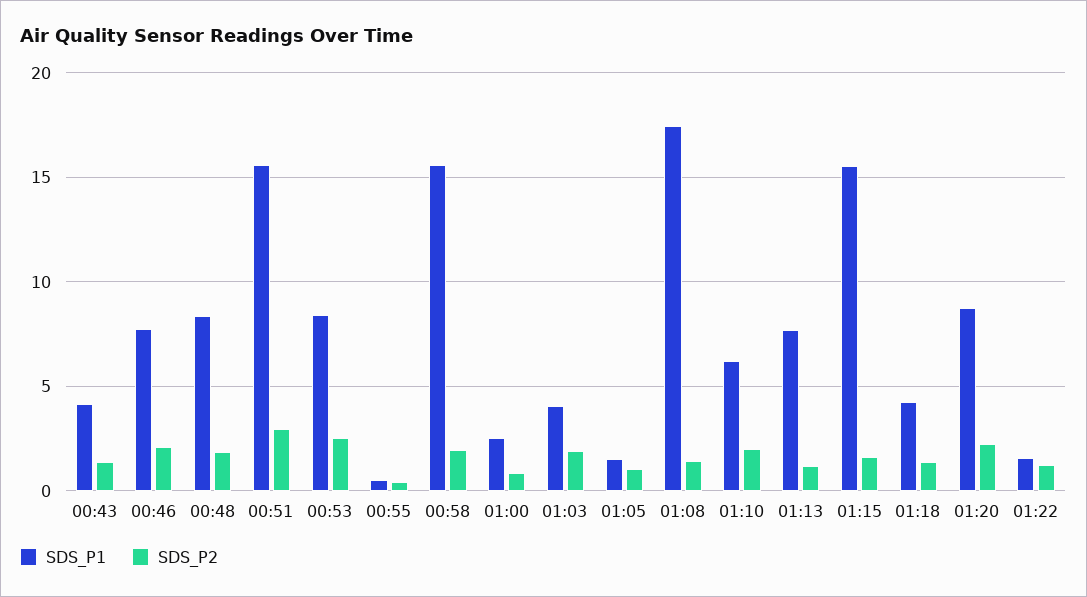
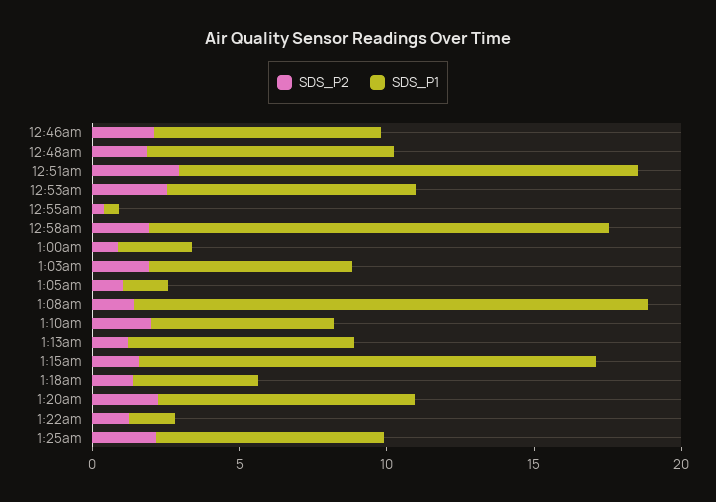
SDS_P1, 00:43: 4 -> none
SDS_P2, 00:43: 1.5 -> none
SDS_P1, 01:03: 4 -> 7
SDS_P2, 1:25am: none -> 2
SDS_P1, 1:25am: none -> 8

